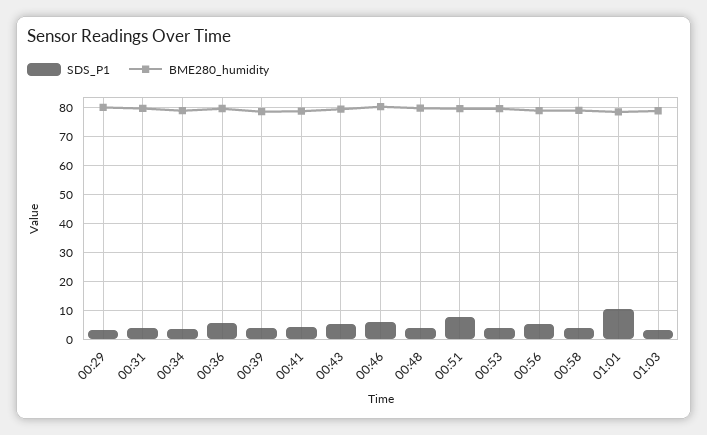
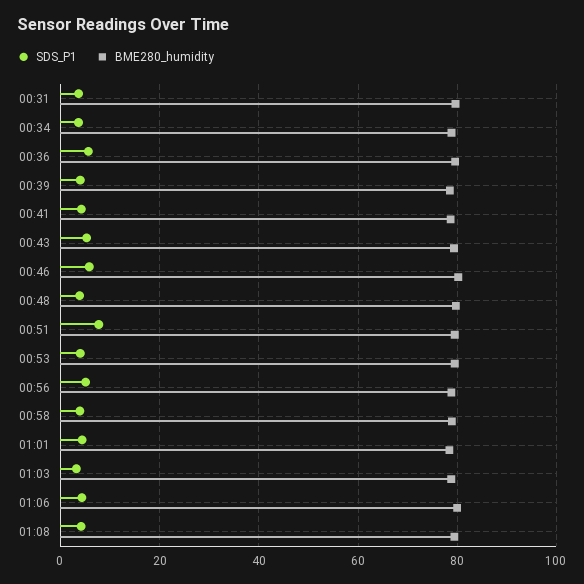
SDS_P1, 00:29: 2.5 -> none
BME280_humidity, 00:29: 80 -> none
SDS_P1, 01:01: 10 -> 4
SDS_P1, 01:06: none -> 4
BME280_humidity, 01:06: none -> 80
SDS_P1, 01:08: none -> 4
BME280_humidity, 01:08: none -> 80

